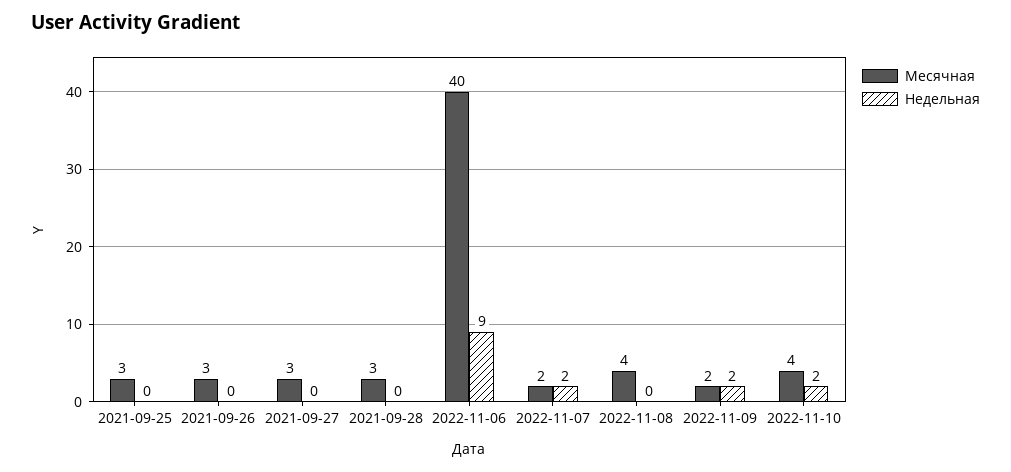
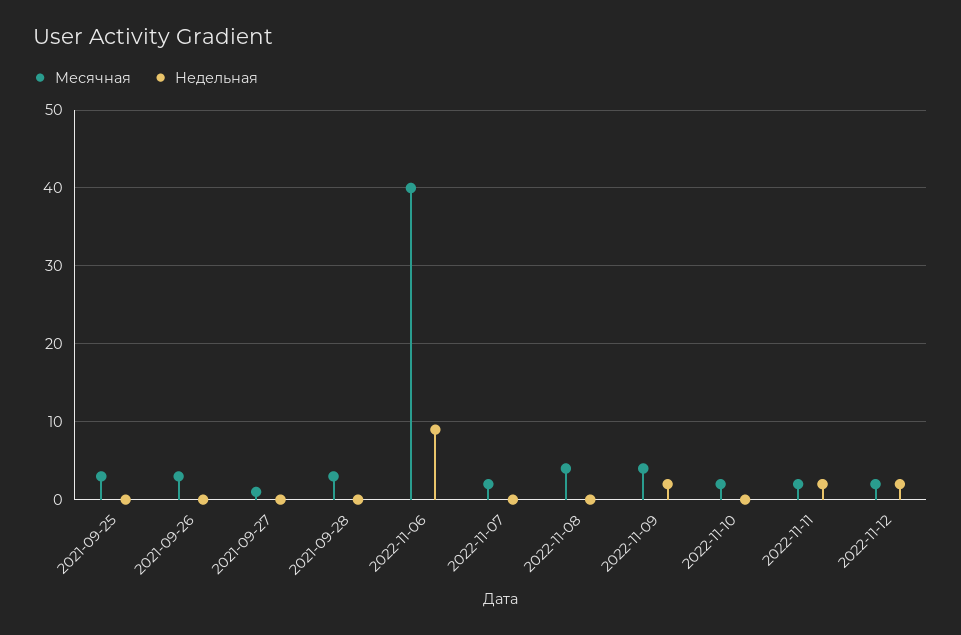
Месячная, 2021-09-27: 3 -> 1
Недельная, 2022-11-07: 2 -> 0
Месячная, 2022-11-09: 2 -> 4
Месячная, 2022-11-10: 4 -> 2
Недельная, 2022-11-10: 2 -> 0
Месячная, 2022-11-11: none -> 2
Недельная, 2022-11-11: none -> 2
Месячная, 2022-11-12: none -> 2
Недельная, 2022-11-12: none -> 2

